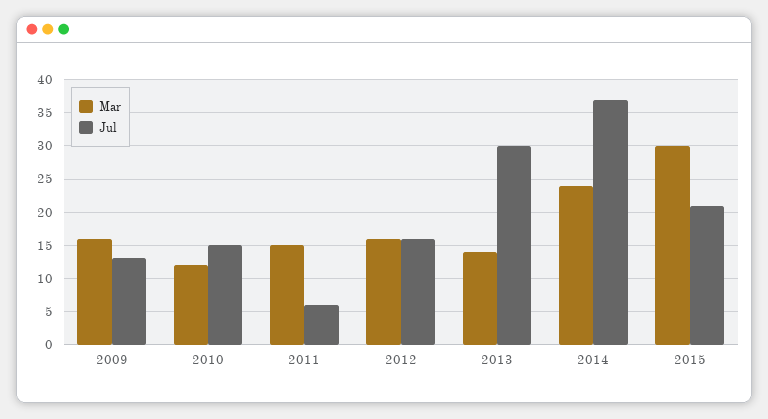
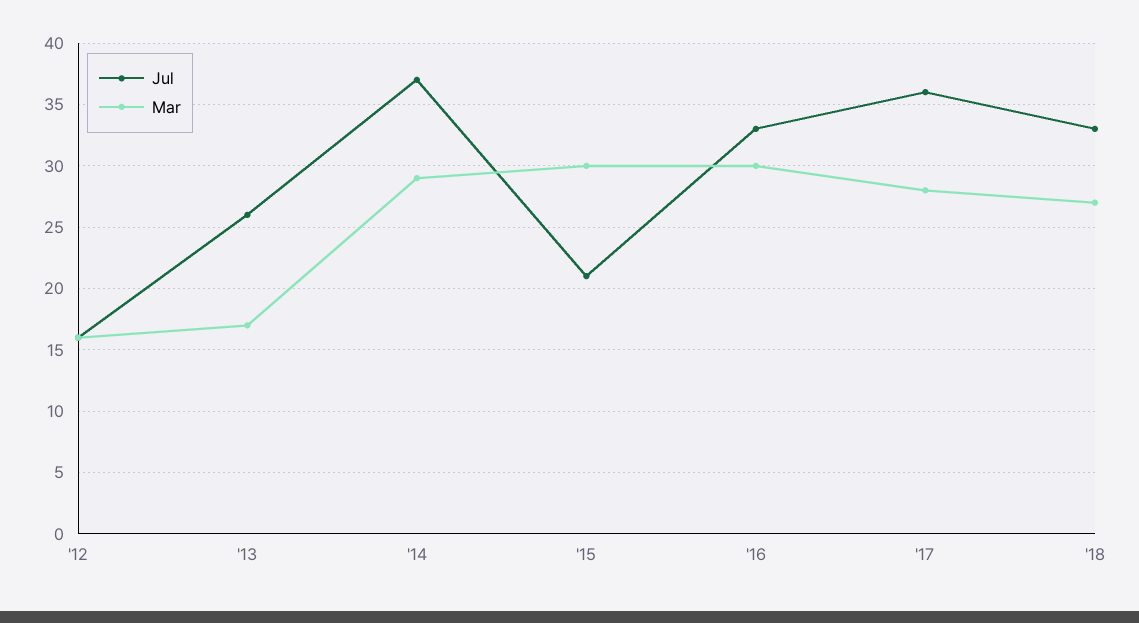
Mar, 2009: 16 -> none
Jul, 2009: 13 -> none
Mar, 2010: 12 -> none
Jul, 2010: 15 -> none
Mar, 2011: 15 -> none
Jul, 2011: 6 -> none
Mar, 2013: 14 -> 17
Jul, 2013: 30 -> 26
Mar, 2014: 24 -> 29
Jul, '16: none -> 33
Mar, '16: none -> 30
Jul, '17: none -> 36
Mar, '17: none -> 28
Jul, '18: none -> 33
Mar, '18: none -> 27

